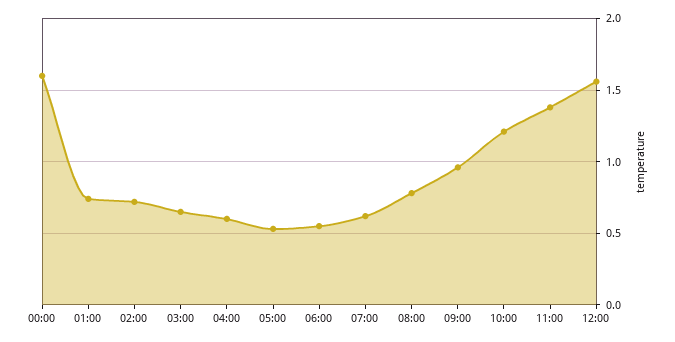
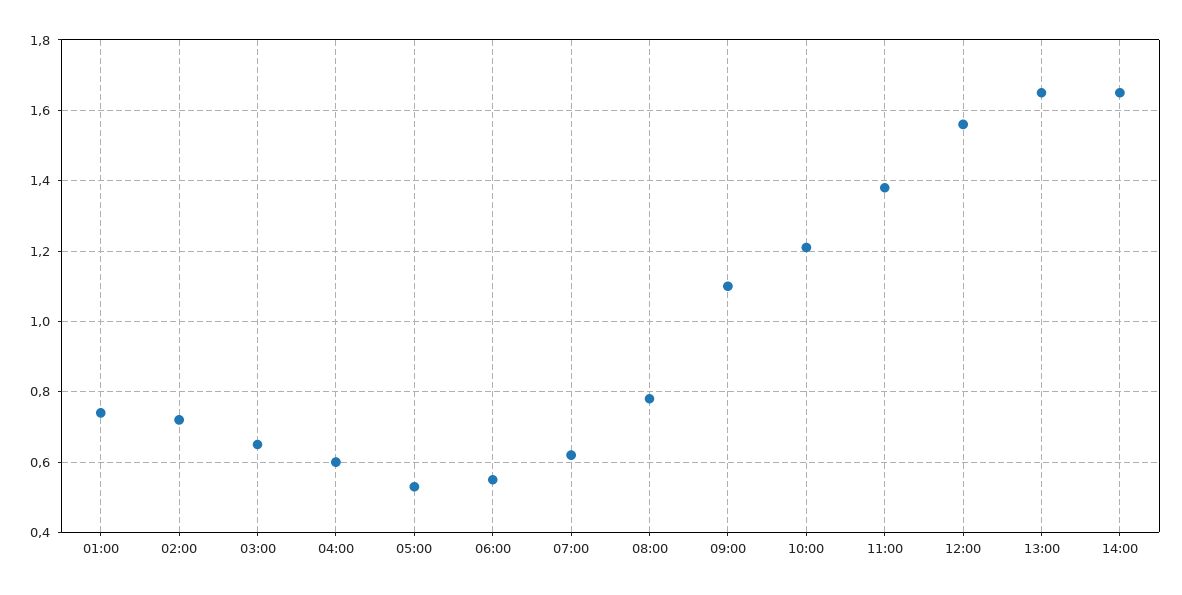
00:00: 1.6 -> none
09:00: 0.95 -> 1.1
13:00: none -> 1.65
14:00: none -> 1.65

